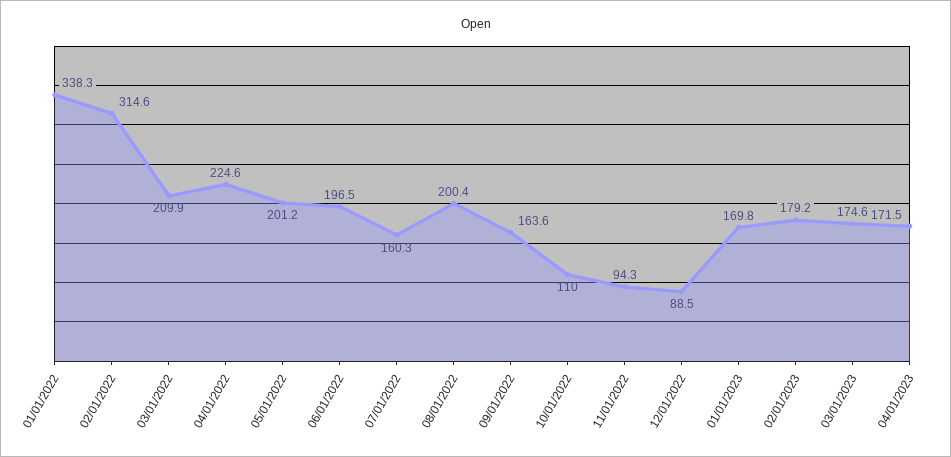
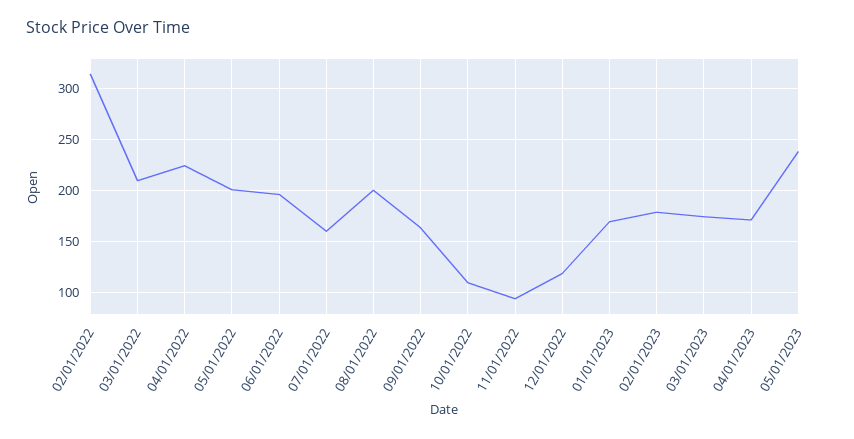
01/01/2022: 338.3 -> none
12/01/2022: 88.5 -> 120
05/01/2023: none -> 240

